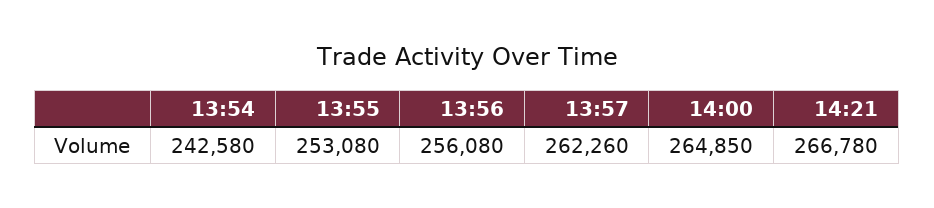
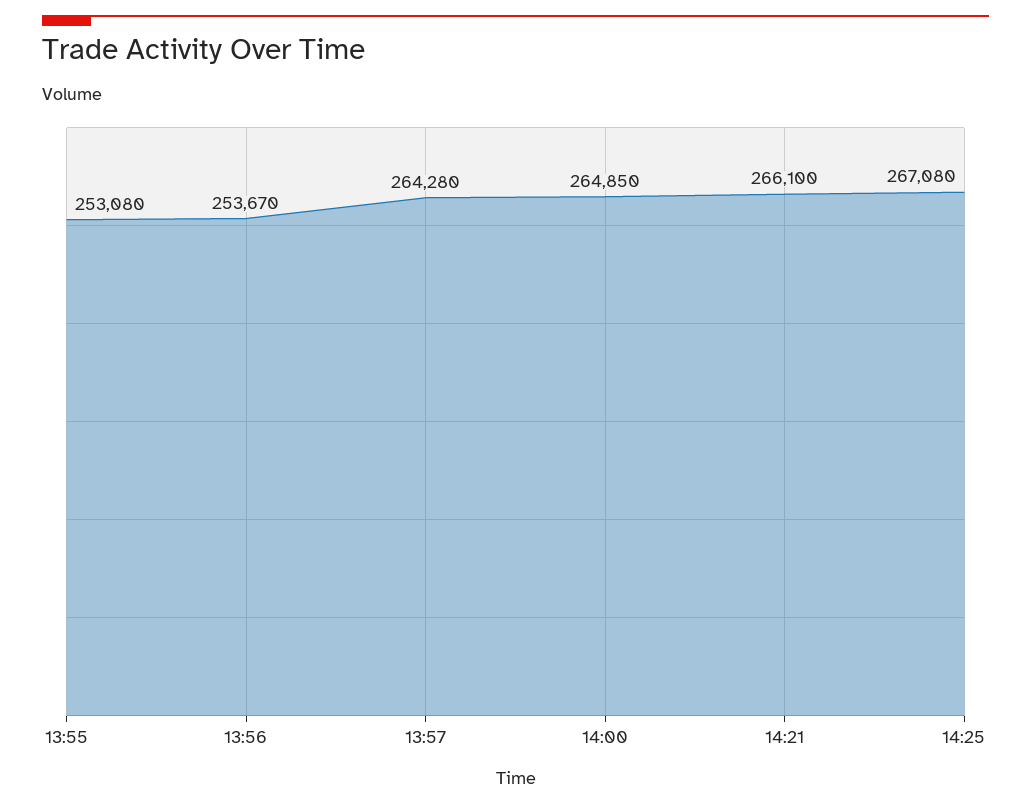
13:54: 242580 -> none
13:56: 256080 -> 253670
13:57: 262260 -> 264280
14:21: 266780 -> 266100
14:25: none -> 267080

